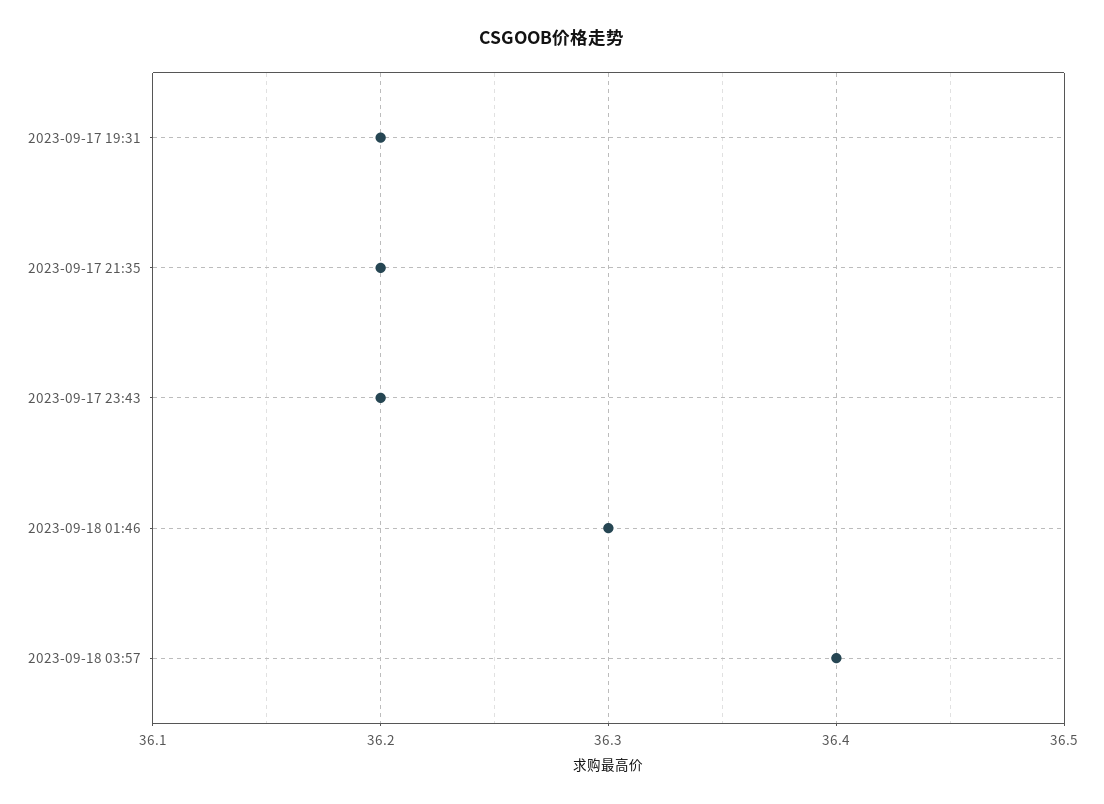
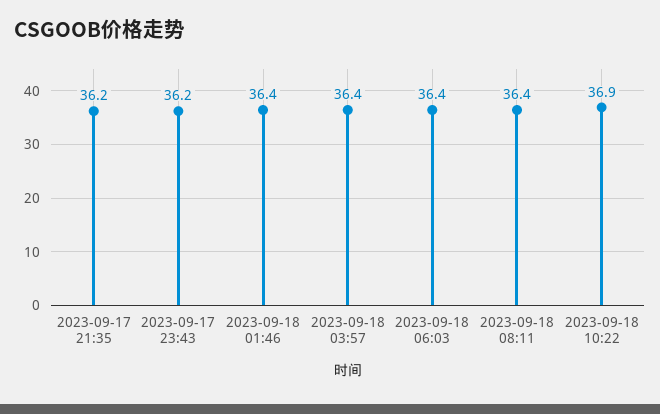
2023-09-17 19:31: 36.2 -> none
2023-09-18 01:46: 36.3 -> 36.4
2023-09-18 06:03: none -> 36.4
2023-09-18 08:11: none -> 36.4
2023-09-18 10:22: none -> 36.9

